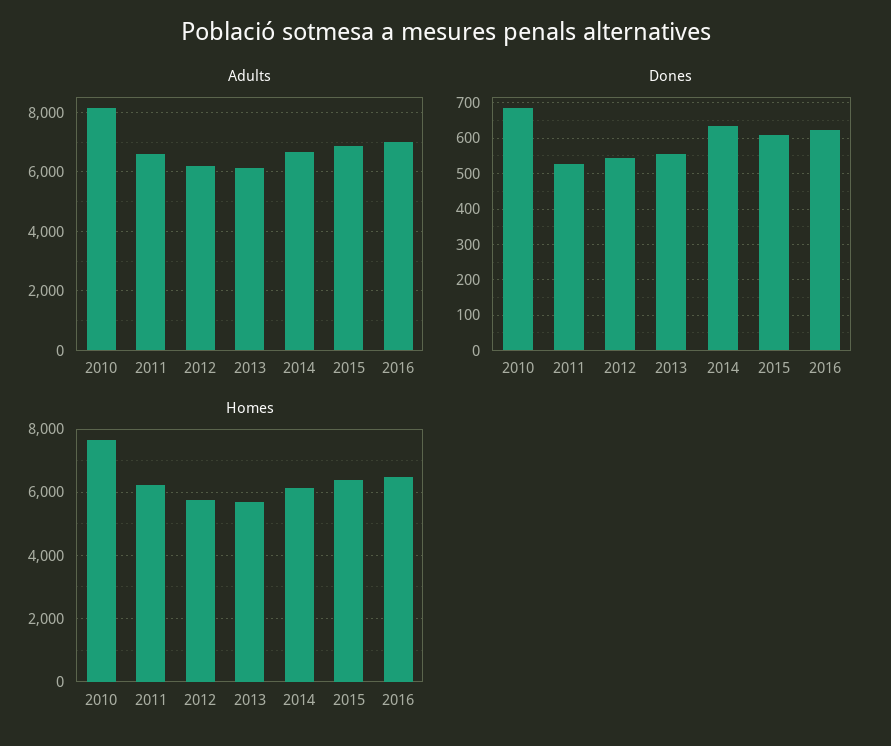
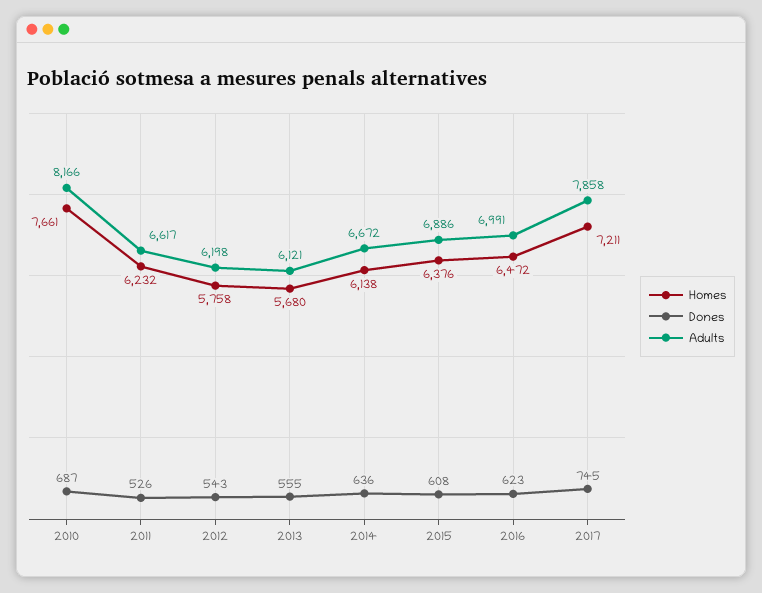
Homes, 2017: none -> 7211
Dones, 2017: none -> 745
Adults, 2017: none -> 7858

